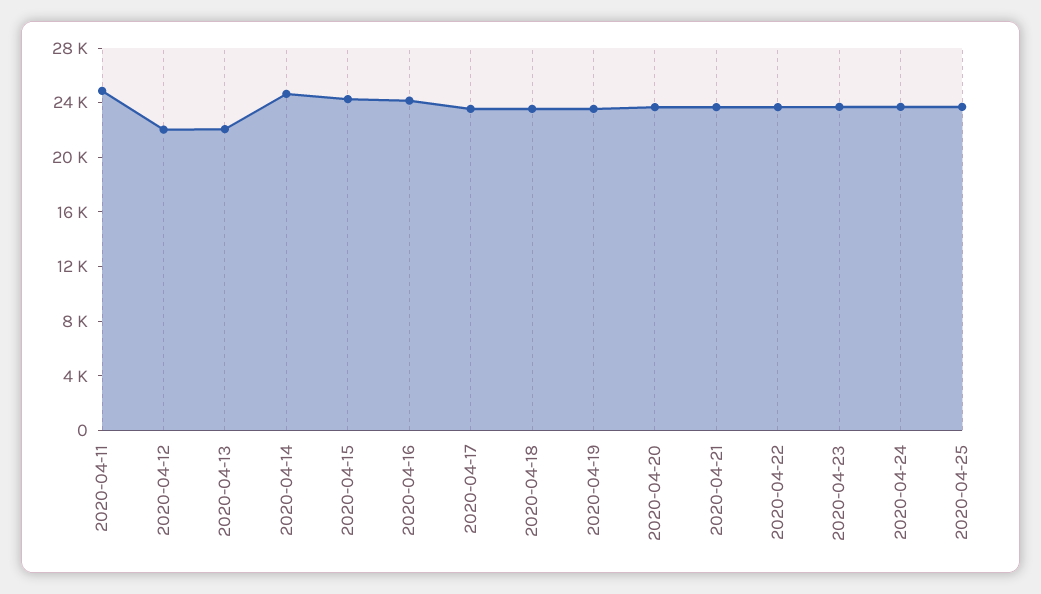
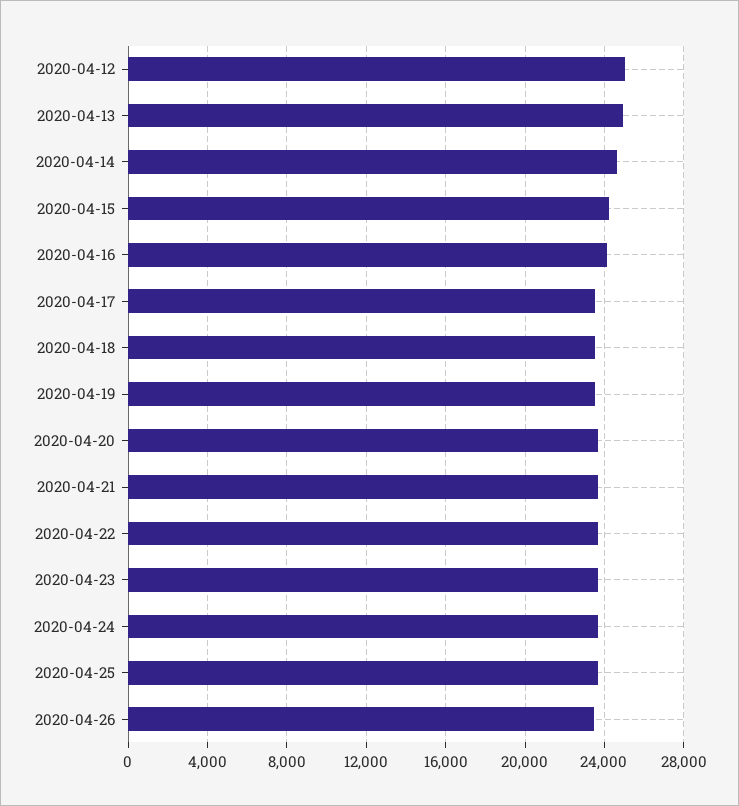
2020-04-11: 25000 -> none
2020-04-12: 22000 -> 25000
2020-04-13: 22000 -> 25000
2020-04-26: none -> 23500

